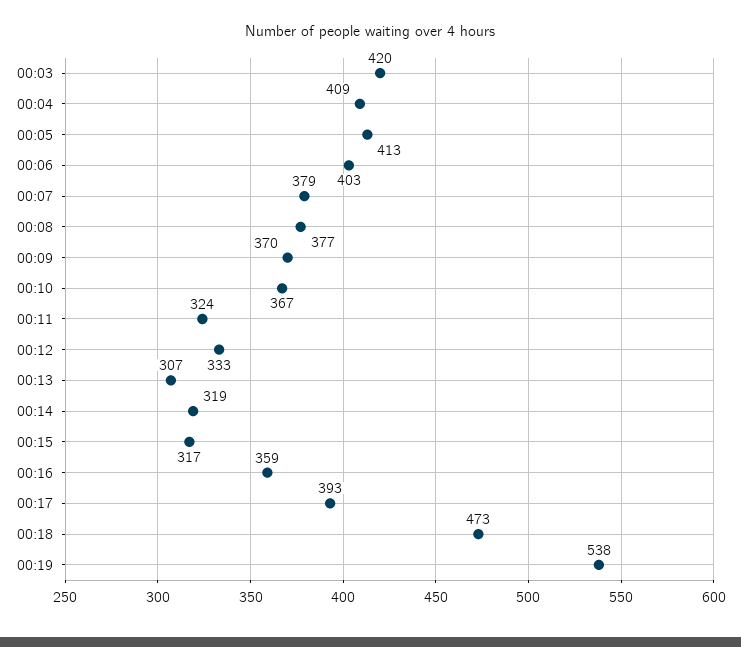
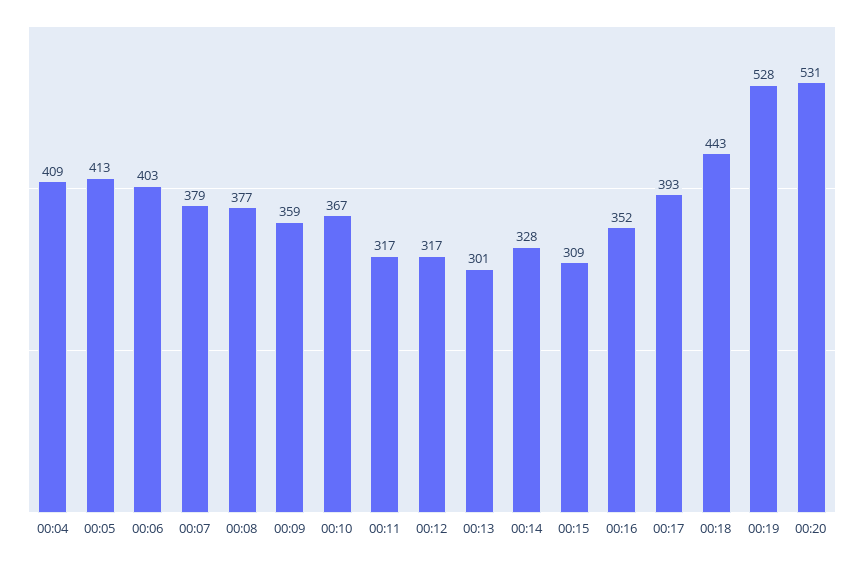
00:03: 420 -> none
00:09: 370 -> 359
00:11: 324 -> 317
00:12: 333 -> 317
00:13: 307 -> 301
00:14: 319 -> 328
00:15: 317 -> 309
00:16: 359 -> 352
00:18: 473 -> 443
00:19: 538 -> 528
00:20: none -> 531

